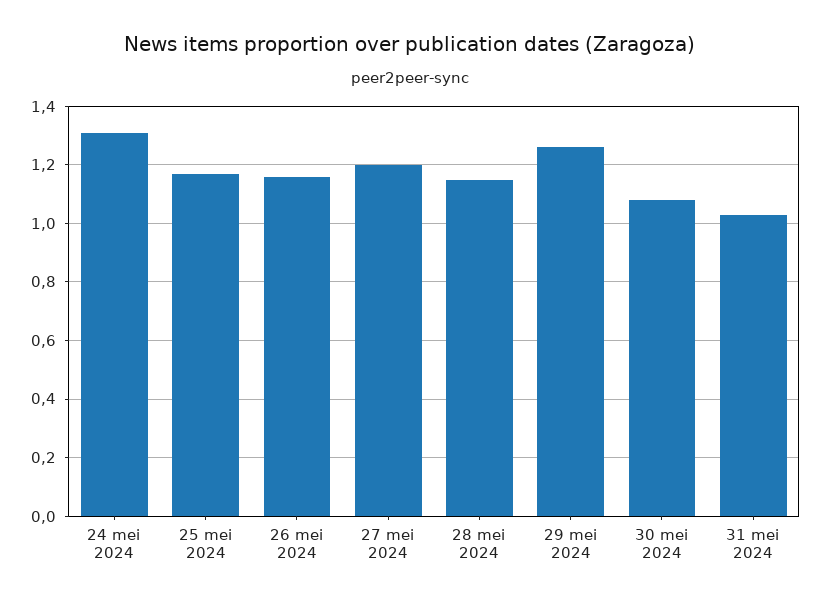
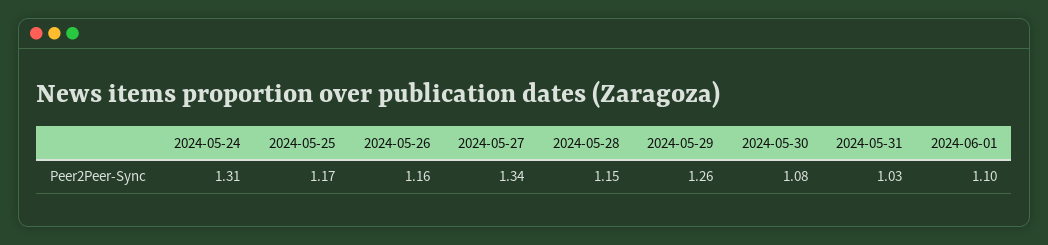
27 mei 2024: 1.2 -> 1.34
2024-06-01: none -> 1.1

